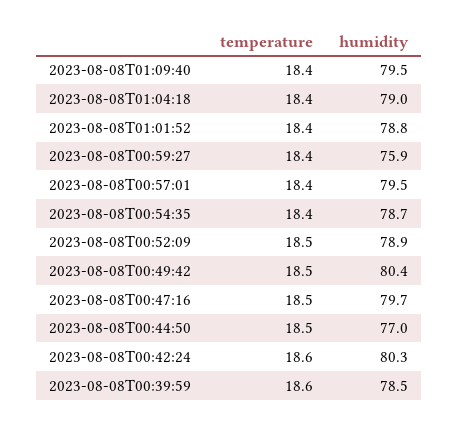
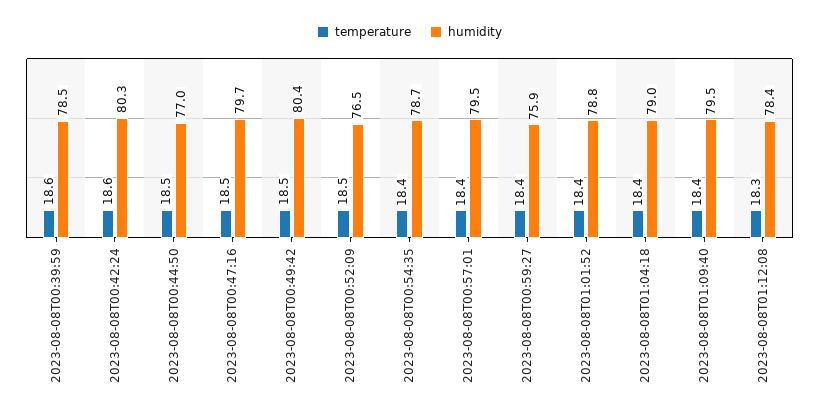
humidity, 2023-08-08T00:52:09: 78.9 -> 76.5
temperature, 2023-08-08T01:12:08: none -> 18.3
humidity, 2023-08-08T01:12:08: none -> 78.4

